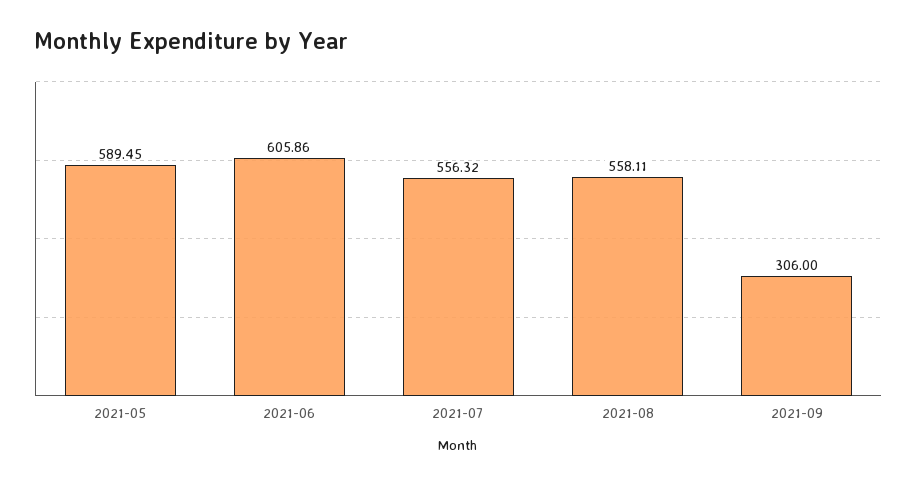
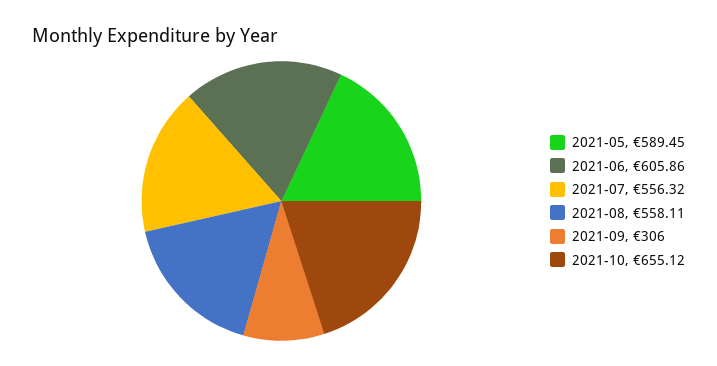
2021-10: none -> 655.12

